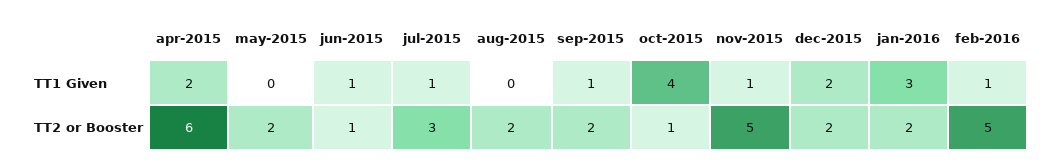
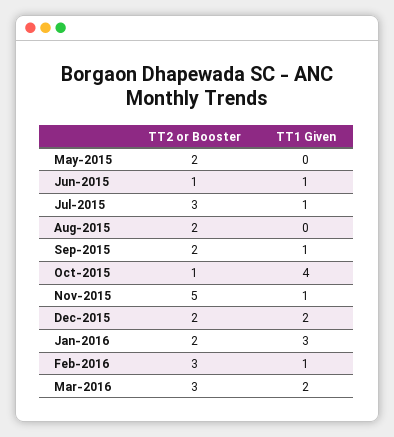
apr-2015, TT1 Given: 2 -> none
apr-2015, TT2 or Booster: 6 -> none
feb-2016, TT2 or Booster: 5 -> 3
Mar-2016, TT2 or Booster: none -> 3
Mar-2016, TT1 Given: none -> 2

